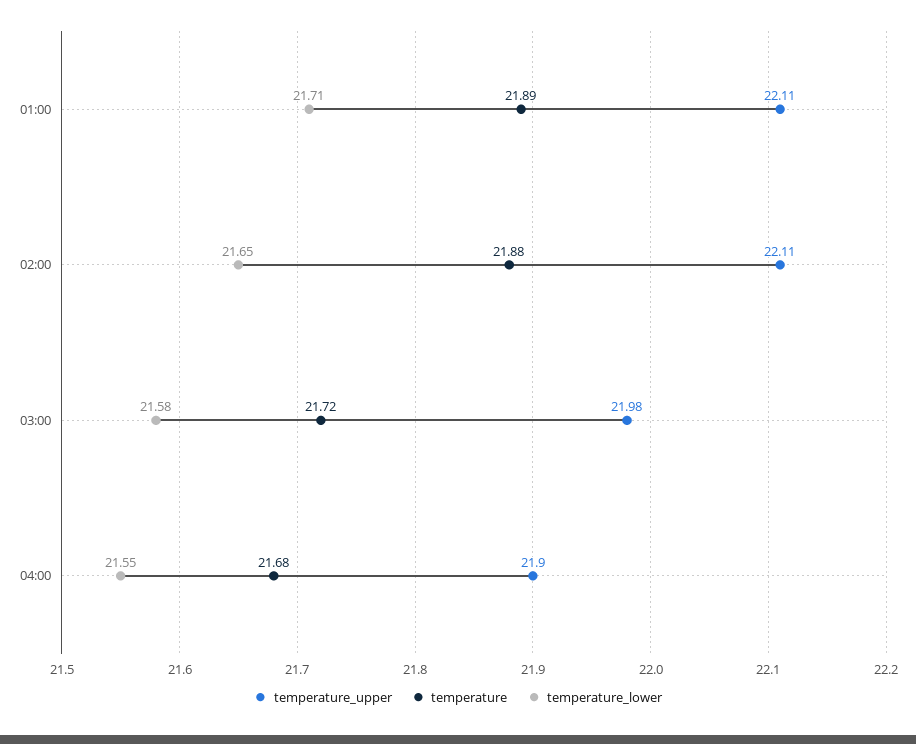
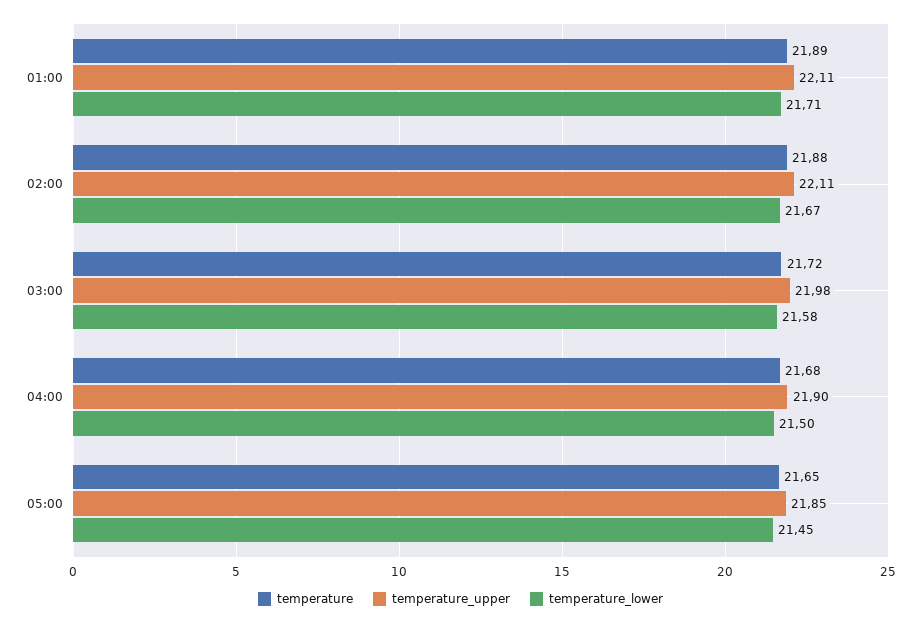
temperature_lower, 02:00: 21.65 -> 21.67
temperature_lower, 04:00: 21.55 -> 21.5
temperature, 05:00: none -> 21.65
temperature_upper, 05:00: none -> 21.85
temperature_lower, 05:00: none -> 21.45

